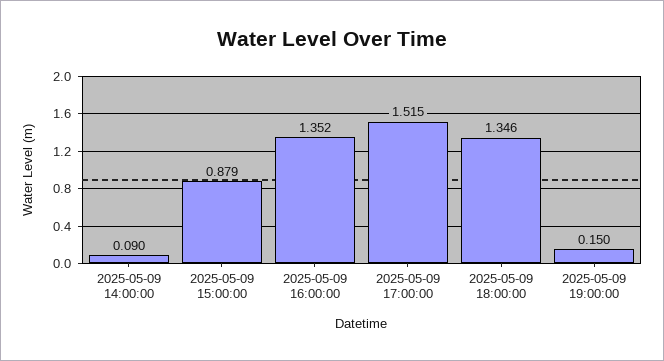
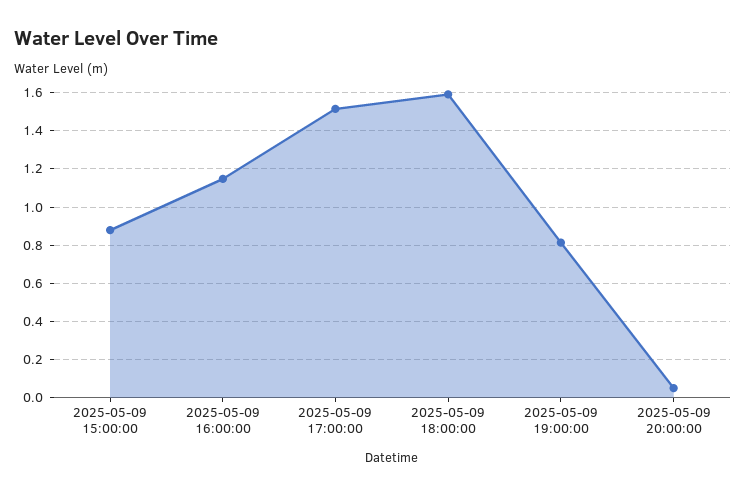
2025-05-09 14:00:00: 0.09 -> none
2025-05-09 16:00:00: 1.352 -> 1.15
2025-05-09 18:00:00: 1.346 -> 1.6
2025-05-09 19:00:00: 0.15 -> 0.8
2025-05-09 20:00:00: none -> 0.05

